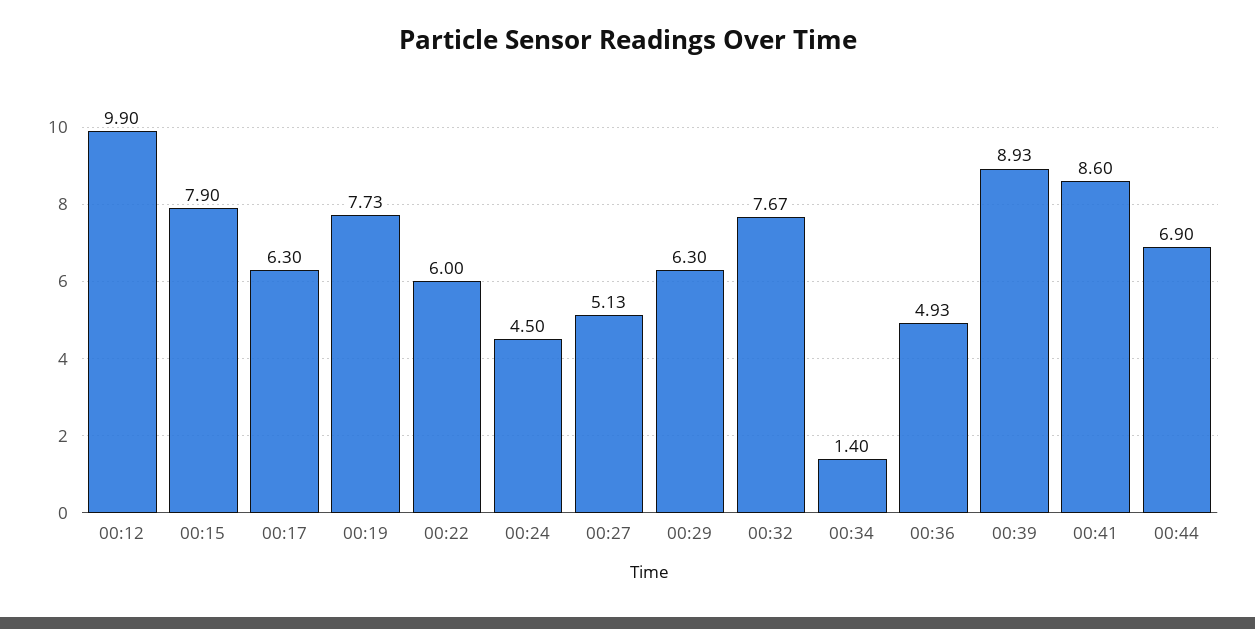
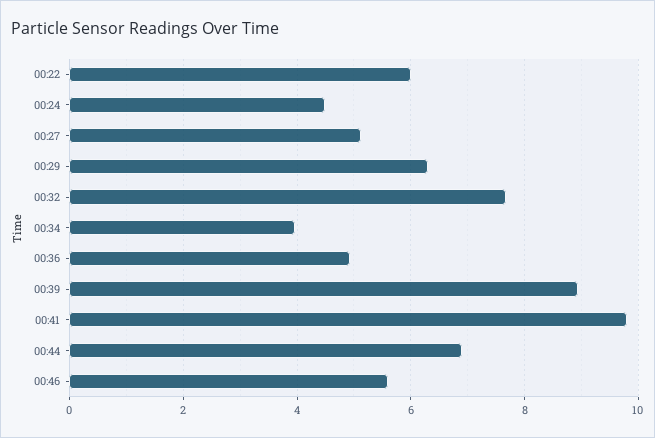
00:12: 9.9 -> none
00:15: 7.9 -> none
00:17: 6.3 -> none
00:19: 7.73 -> none
00:34: 1.4 -> 4
00:41: 8.6 -> 9.8
00:46: none -> 5.6

